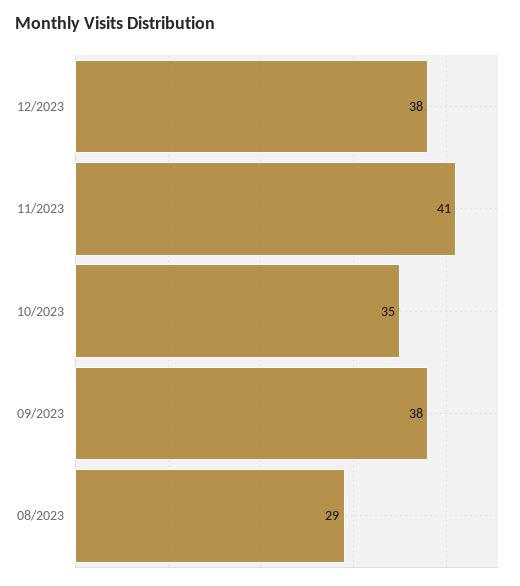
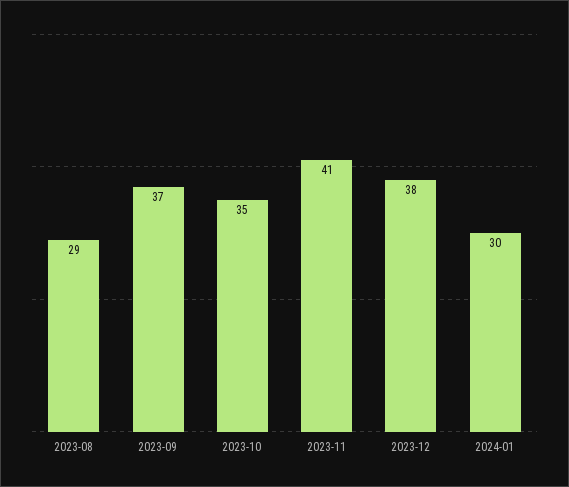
09/2023: 38 -> 37
2024-01: none -> 30

